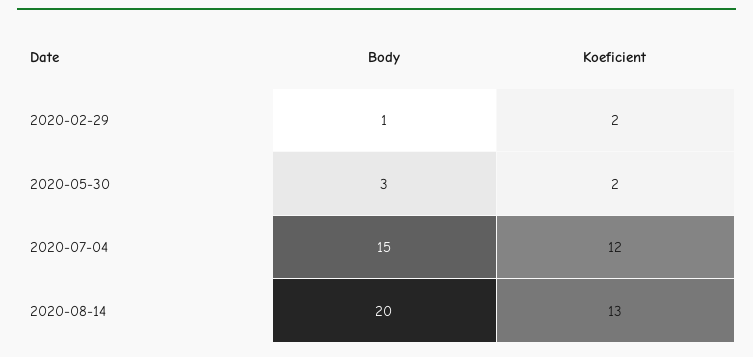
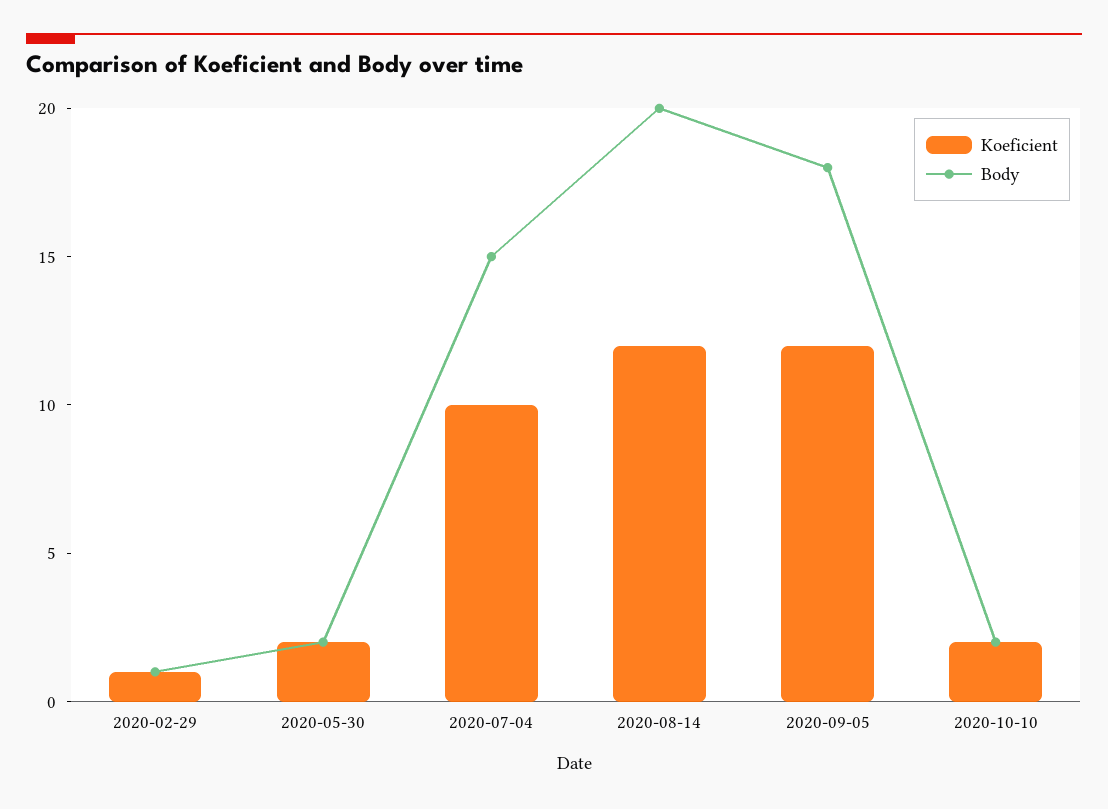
Koeficient, 2020-02-29: 2 -> 1
Body, 2020-05-30: 3 -> 2
Koeficient, 2020-07-04: 12 -> 10
Koeficient, 2020-08-14: 13 -> 12
Koeficient, 2020-09-05: none -> 12
Body, 2020-09-05: none -> 18
Koeficient, 2020-10-10: none -> 2
Body, 2020-10-10: none -> 2

